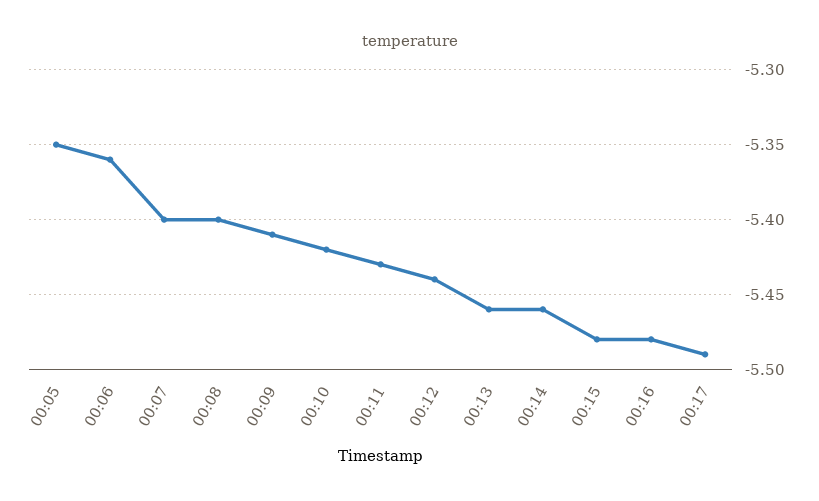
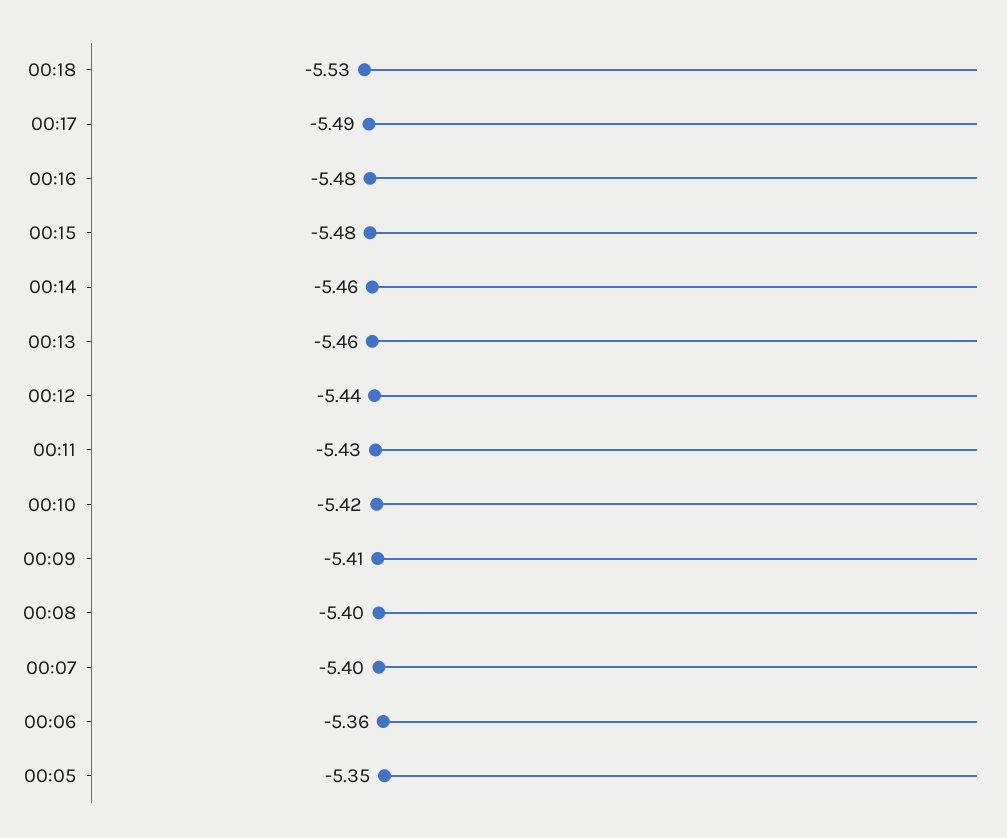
00:18: none -> -5.53

